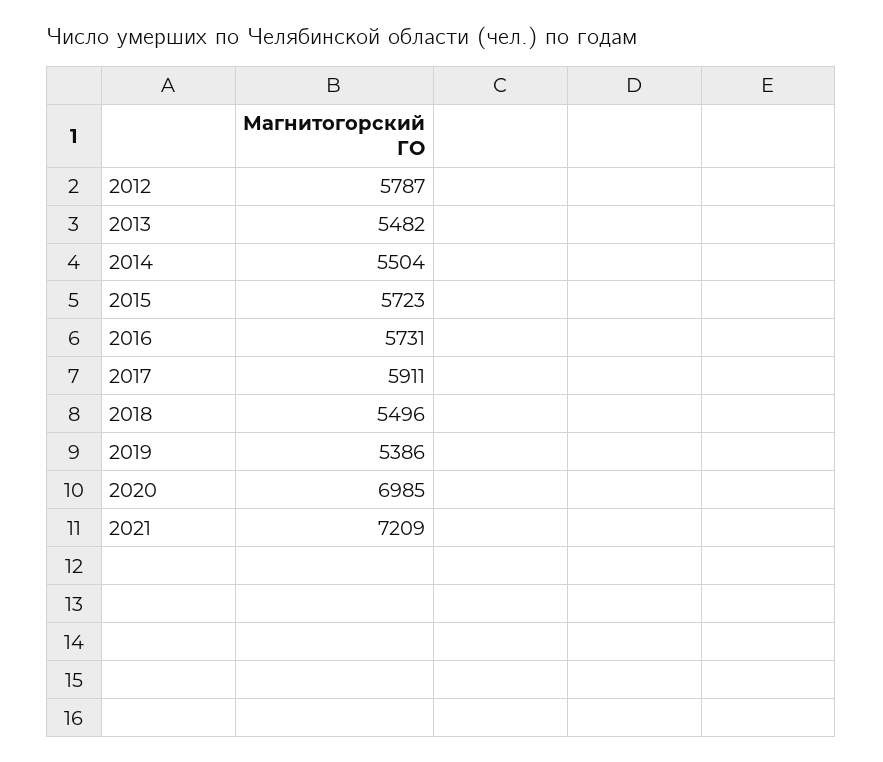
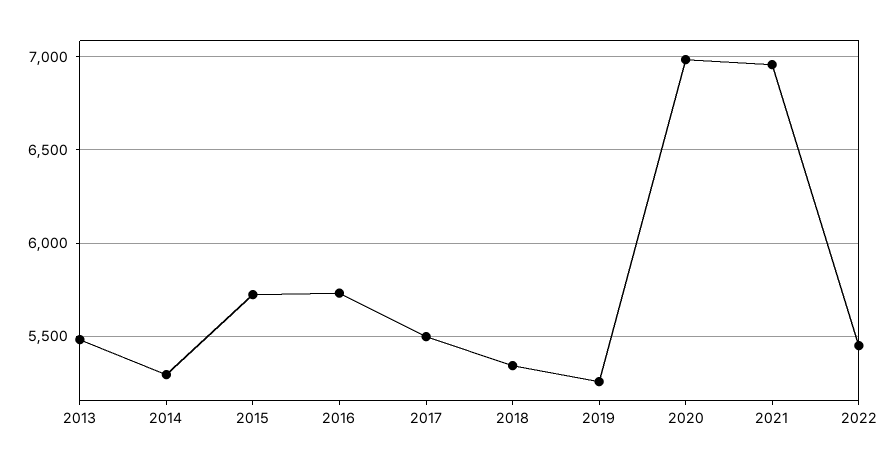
2012: 5787 -> none
2014: 5504 -> 5300
2017: 5911 -> 5500
2018: 5496 -> 5350
2019: 5386 -> 5250
2021: 7209 -> 6950
2022: none -> 5450

